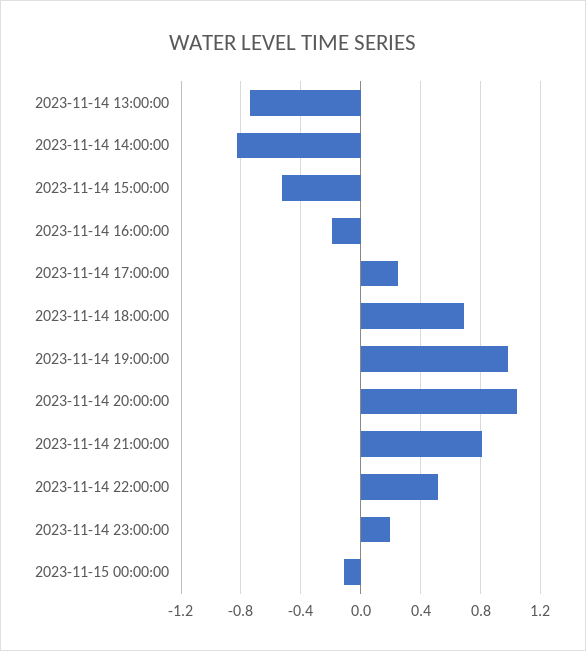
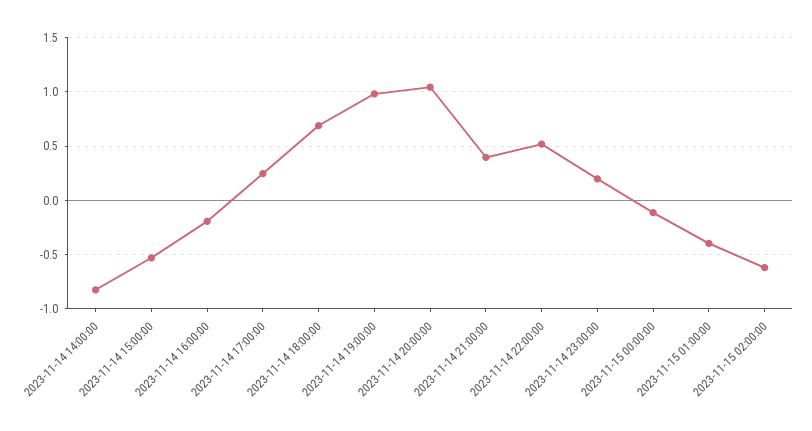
2023-11-14 13:00:00: -0.75 -> none
2023-11-14 21:00:00: 0.8 -> 0.4
2023-11-15 01:00:00: none -> -0.4
2023-11-15 02:00:00: none -> -0.6

